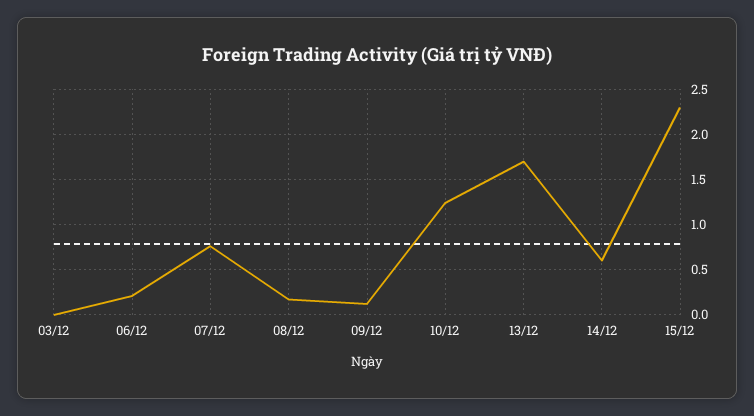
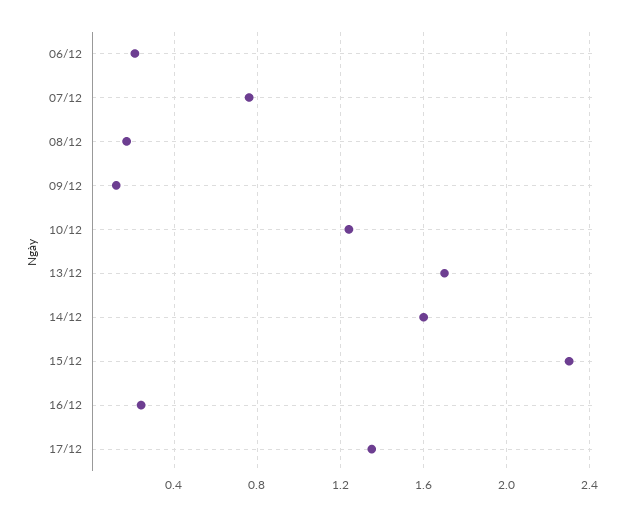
03/12: 0 -> none
14/12: 0.6 -> 1.6
16/12: none -> 0.25
17/12: none -> 1.35

